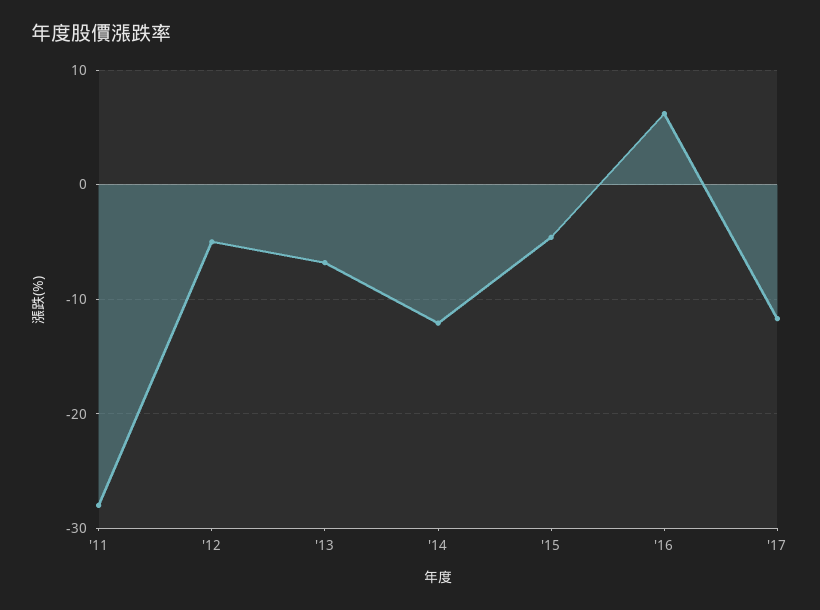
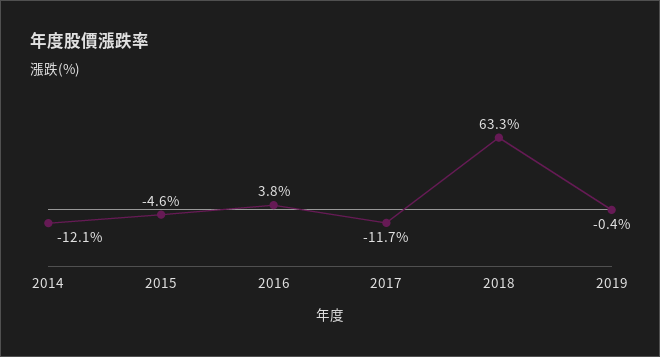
'11: -28 -> none
'12: -5 -> none
'13: -7 -> none
'16: 6 -> 3.8
2018: none -> 63.3
2019: none -> -0.4

